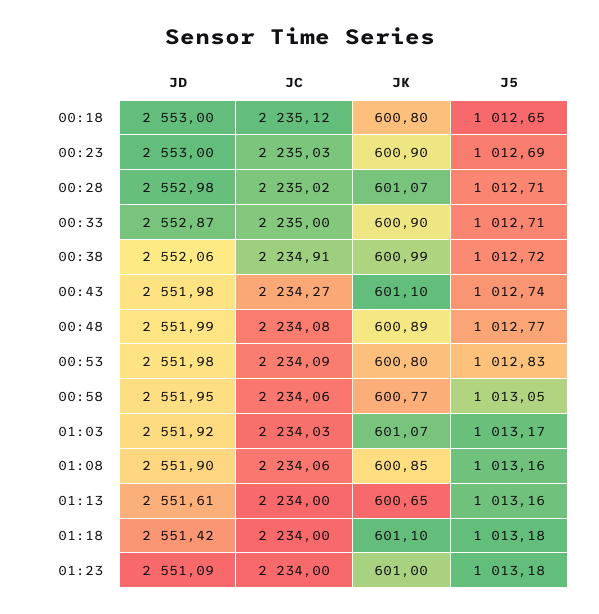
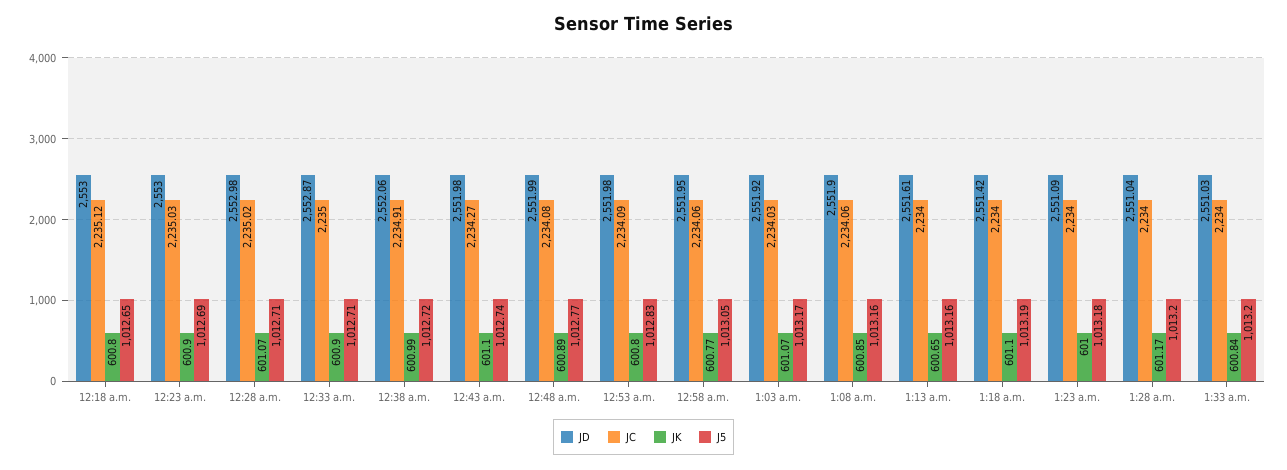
J5, 01:18: 1013.18 -> 1013.19
JD, 1:28 a.m.: none -> 2551.04
JC, 1:28 a.m.: none -> 2234
JK, 1:28 a.m.: none -> 601.17
J5, 1:28 a.m.: none -> 1013.2
JD, 1:33 a.m.: none -> 2551.03
JC, 1:33 a.m.: none -> 2234
JK, 1:33 a.m.: none -> 600.84
J5, 1:33 a.m.: none -> 1013.2

